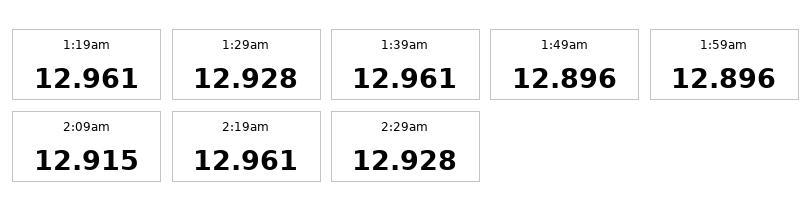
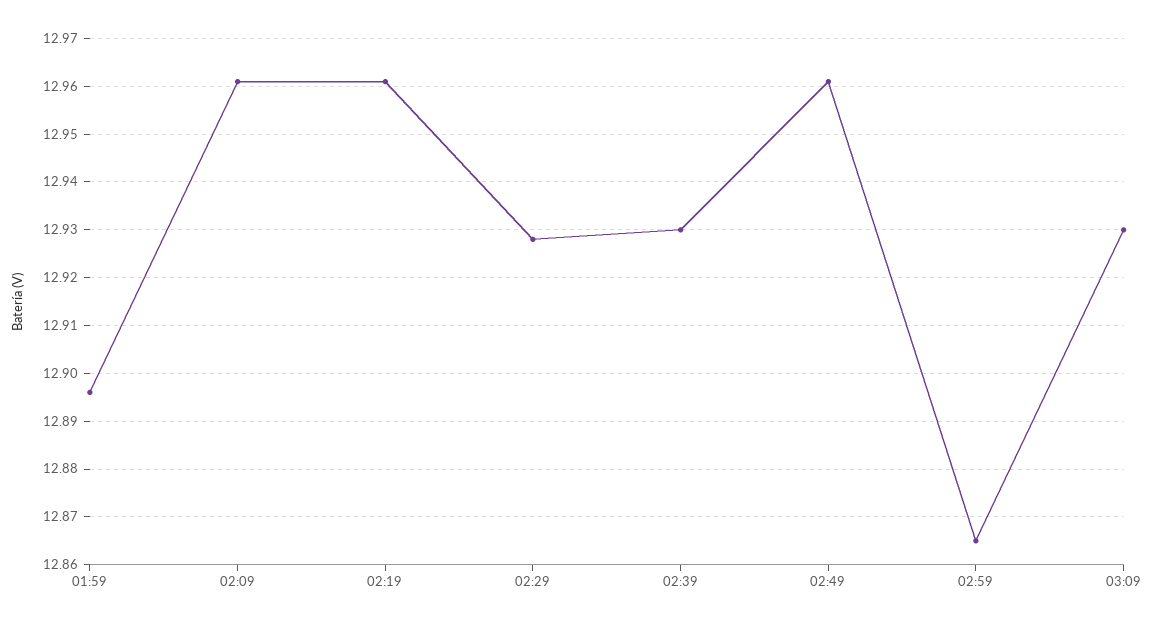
1:19am: 12.961 -> none
1:29am: 12.928 -> none
1:39am: 12.961 -> none
1:49am: 12.896 -> none
2:09am: 12.915 -> 12.96
02:39: none -> 12.93
02:49: none -> 12.96
02:59: none -> 12.865
03:09: none -> 12.93

